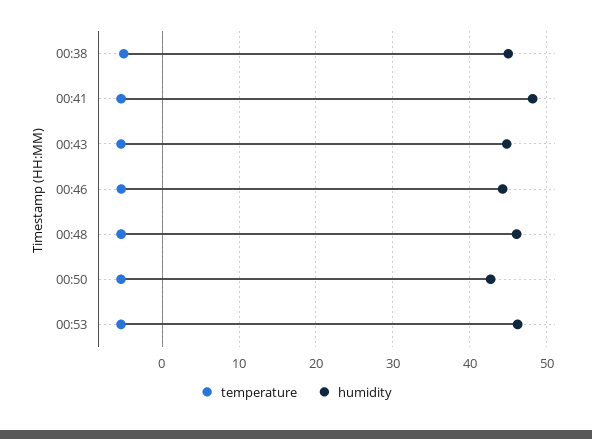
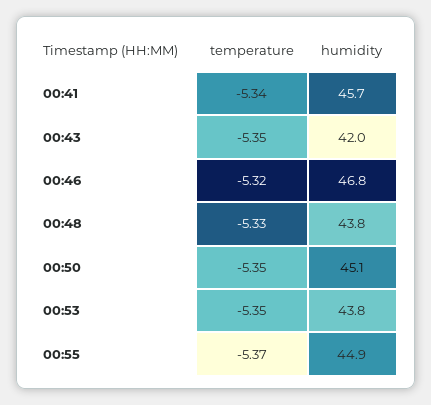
temperature, 00:38: -5 -> none
humidity, 00:38: 45 -> none
humidity, 00:41: 48 -> 45.7
humidity, 00:43: 45 -> 42
humidity, 00:46: 44 -> 46.8
humidity, 00:48: 46 -> 43.8
humidity, 00:50: 43 -> 45.1
humidity, 00:53: 46 -> 43.8
temperature, 00:55: none -> -5.37
humidity, 00:55: none -> 44.9

